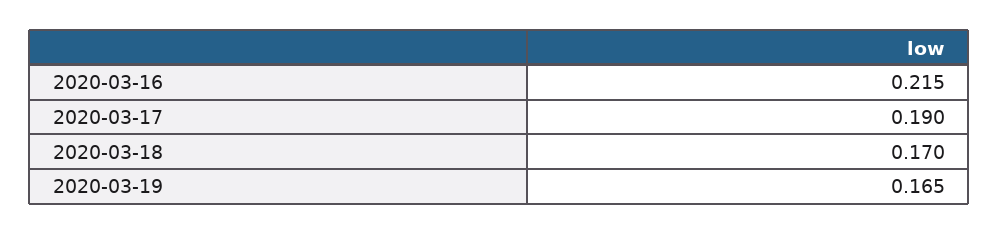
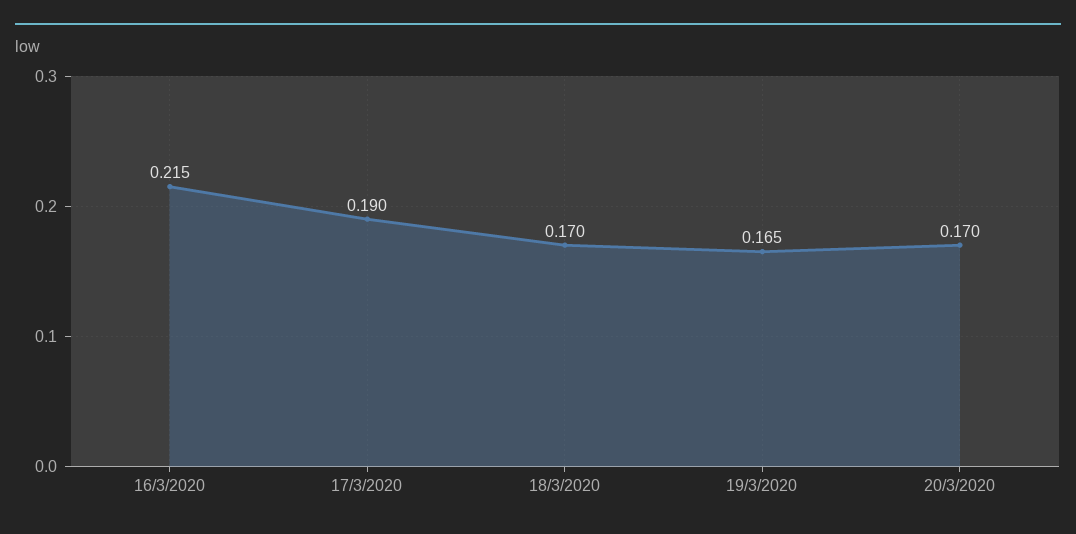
20/3/2020: none -> 0.17

